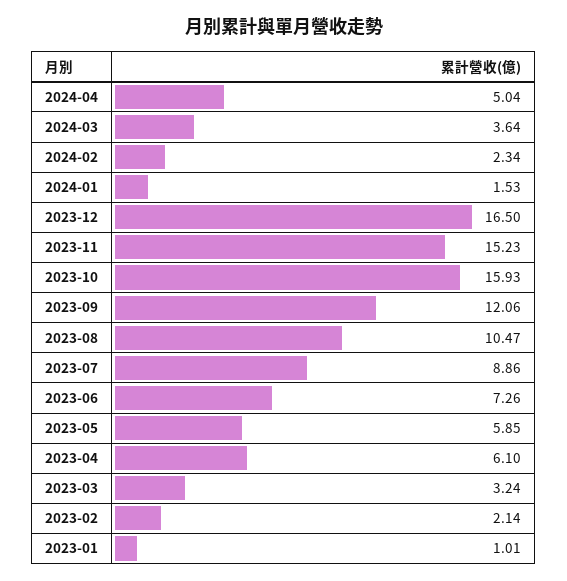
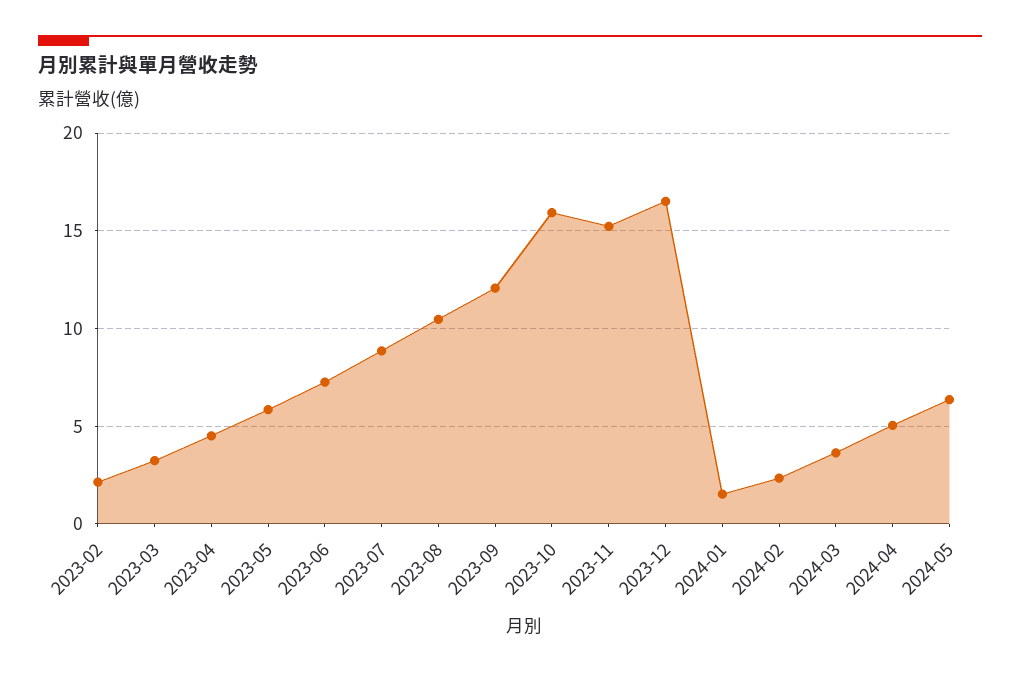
2023-04: 6.1 -> 4.5
2023-01: 1.01 -> none
2024-05: none -> 6.5

